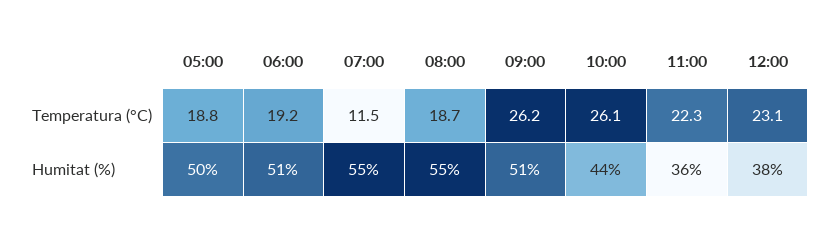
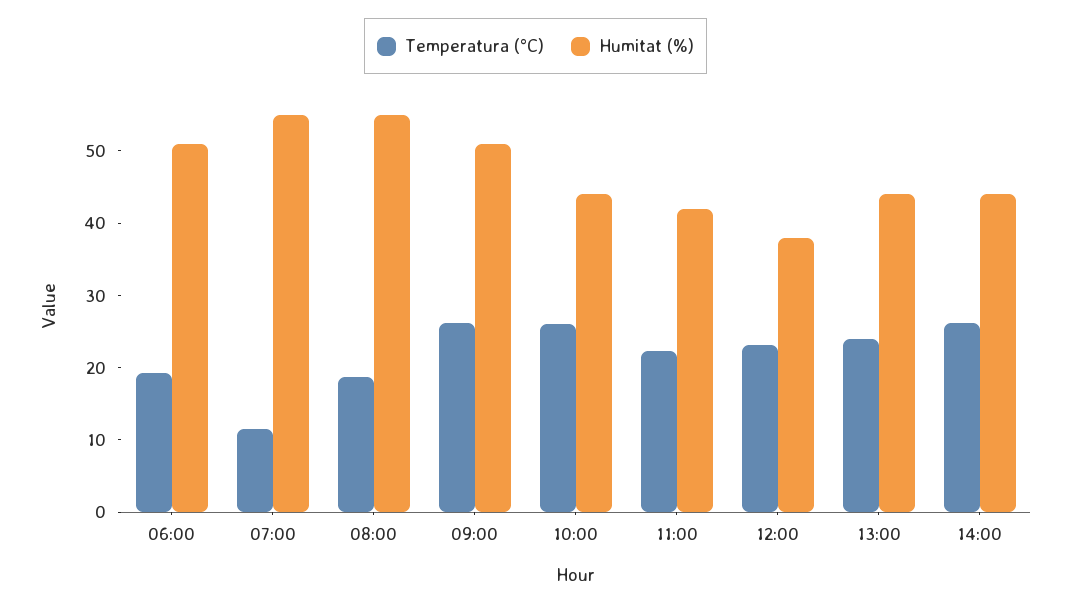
Temperatura (°C), 05:00: 18.8 -> none
Humitat (%), 05:00: 50 -> none
Humitat (%), 11:00: 36 -> 42
Temperatura (°C), 13:00: none -> 24
Humitat (%), 13:00: none -> 44
Temperatura (°C), 14:00: none -> 26
Humitat (%), 14:00: none -> 44

